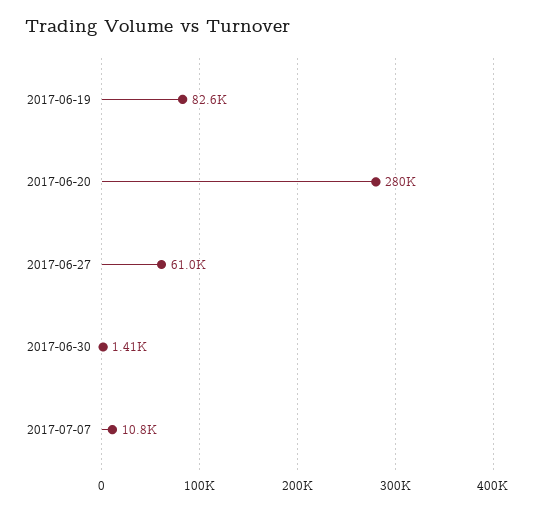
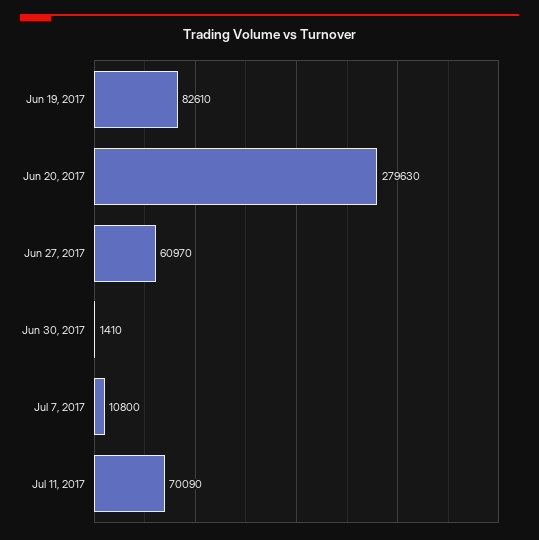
Jul 11, 2017: none -> 70090

